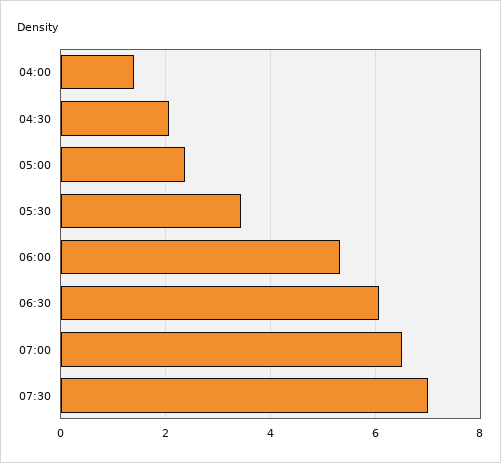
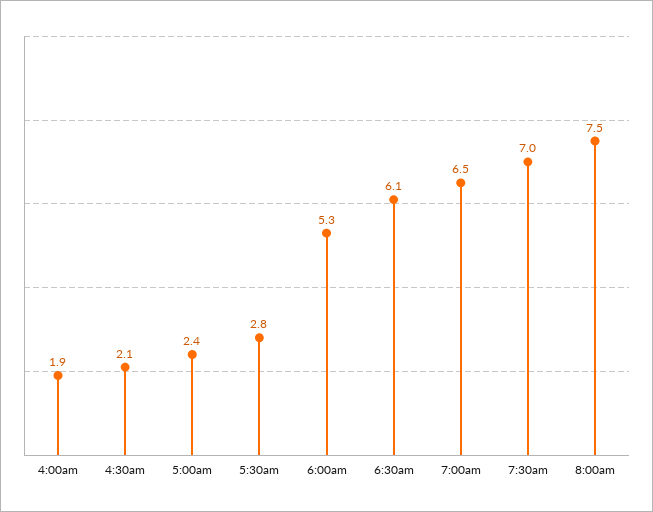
04:00: 1.4 -> 1.9
05:30: 3.4 -> 2.8
8:00am: none -> 7.5

